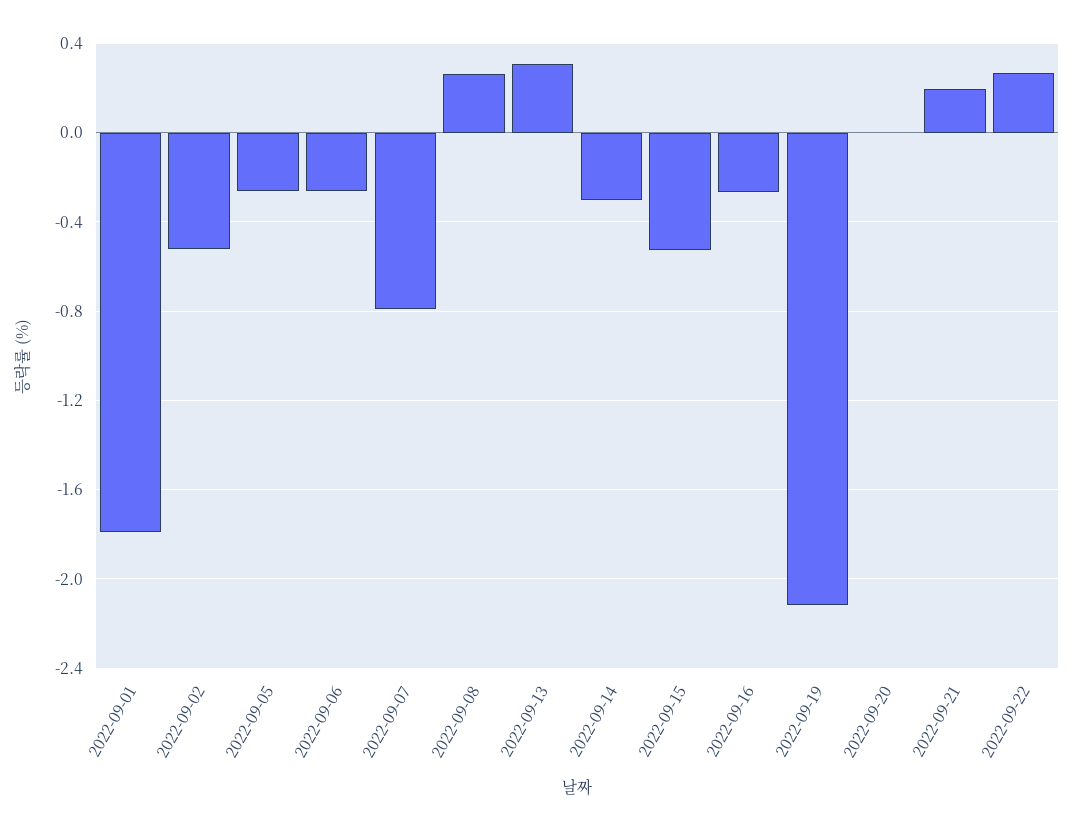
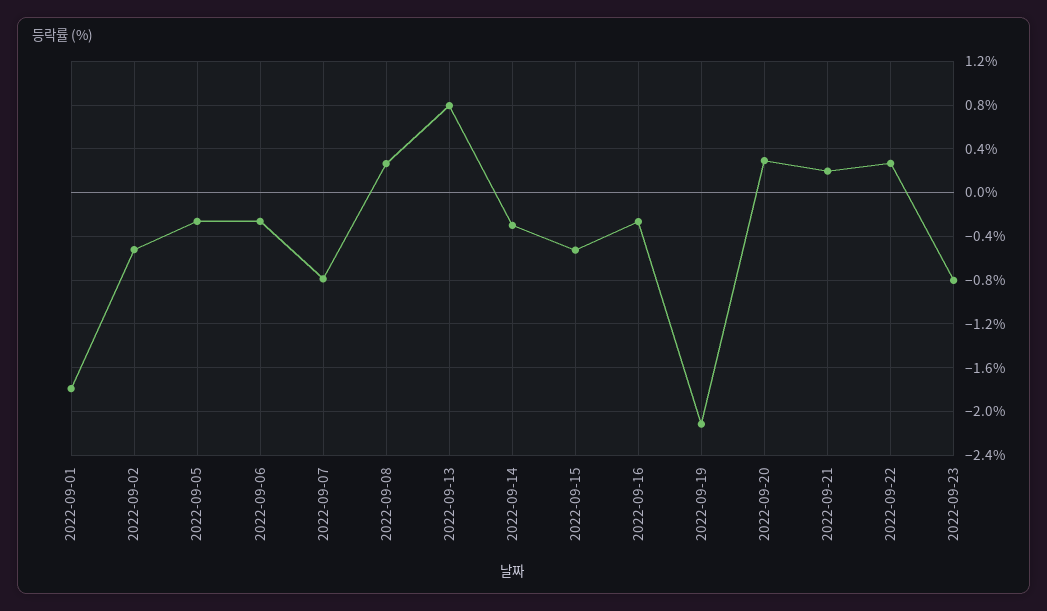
2022-09-13: 0.3 -> 0.8
2022-09-20: 0 -> 0.3
2022-09-23: none -> -0.8

